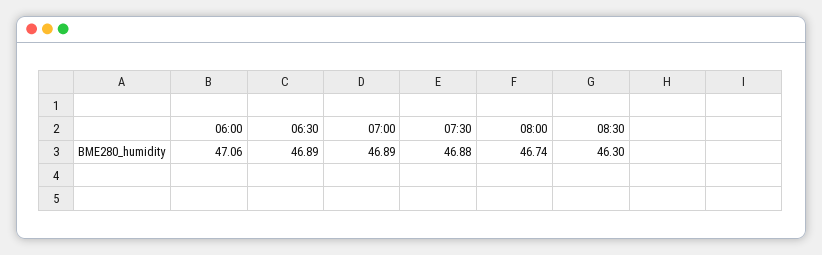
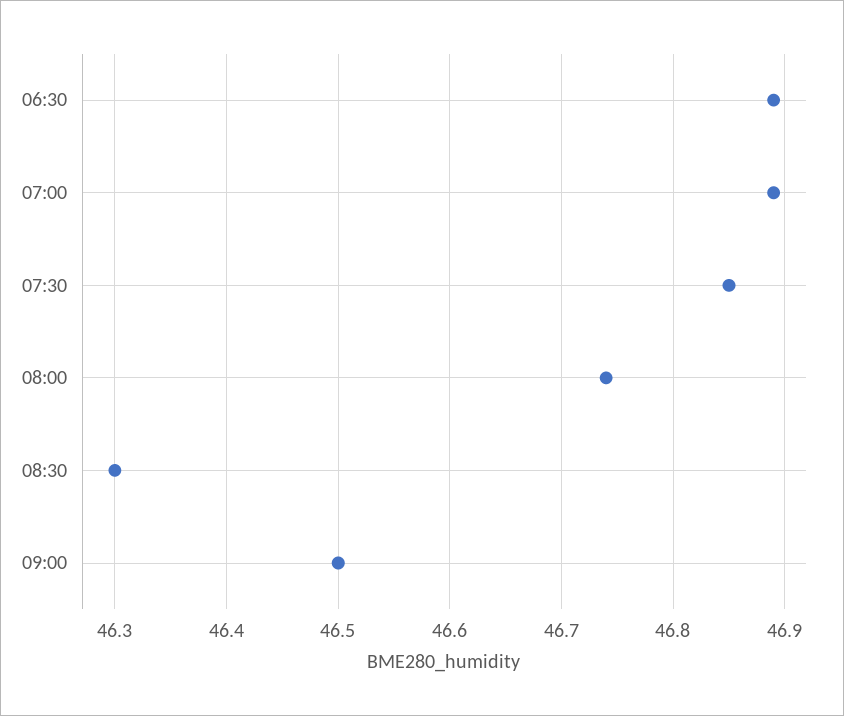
06:00: 47.06 -> none
07:30: 46.88 -> 46.85
09:00: none -> 46.5

